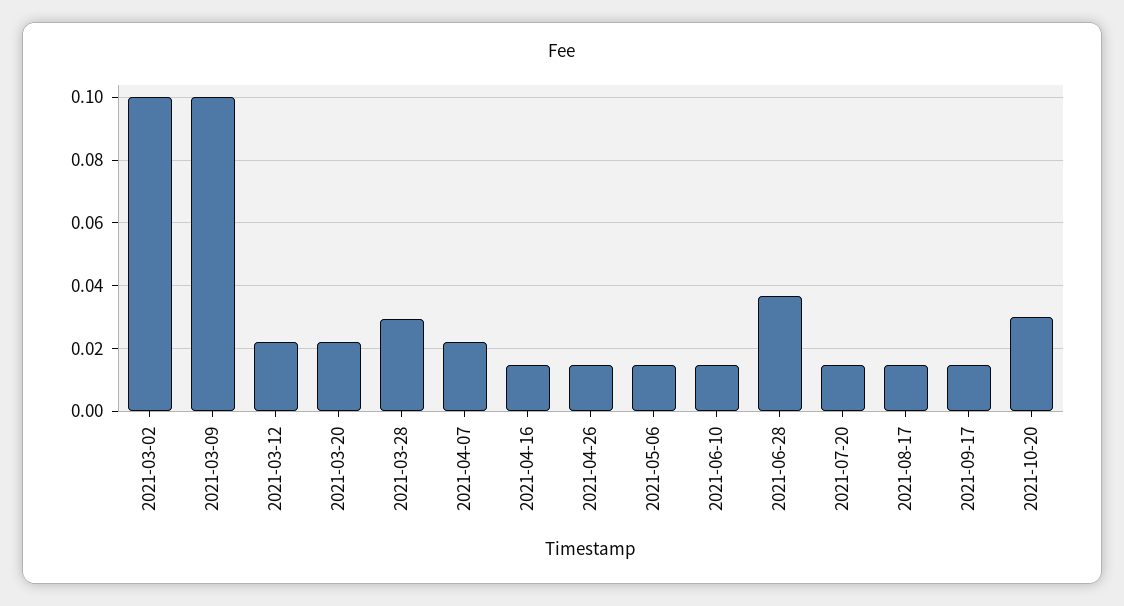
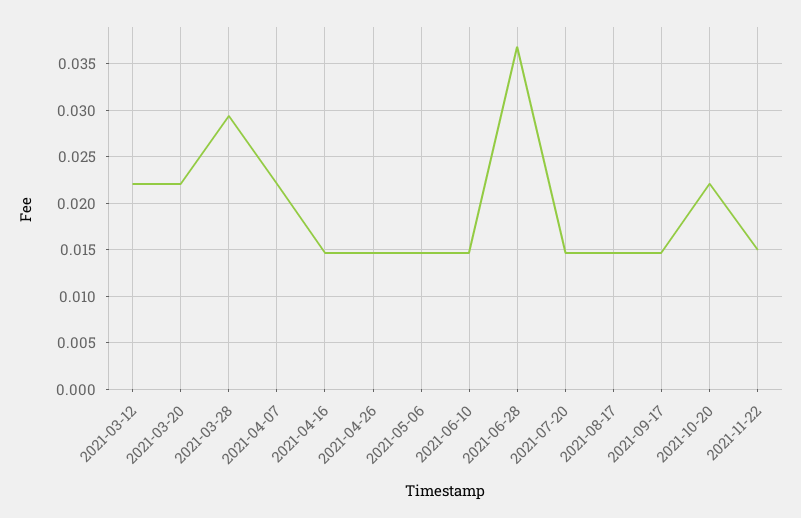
2021-03-02: 0.1 -> none
2021-03-09: 0.1 -> none
2021-10-20: 0.03 -> 0.022
2021-11-22: none -> 0.015

